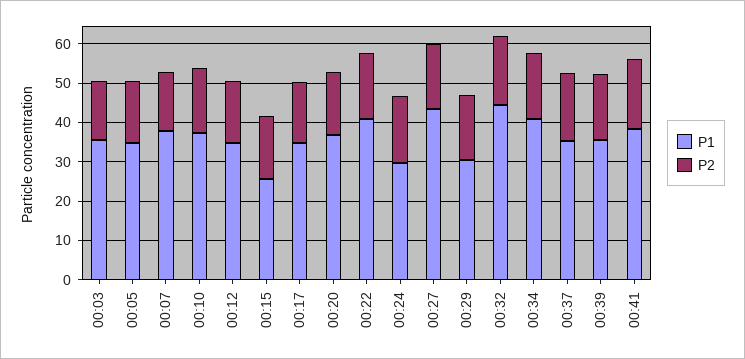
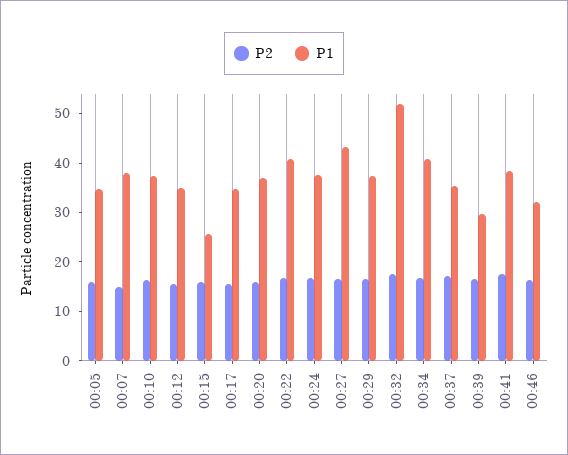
P1, 00:03: 35 -> none
P2, 00:03: 15 -> none
P1, 00:24: 30 -> 38
P1, 00:29: 30 -> 38
P1, 00:32: 45 -> 52
P1, 00:39: 35 -> 30
P2, 00:46: none -> 16
P1, 00:46: none -> 32

